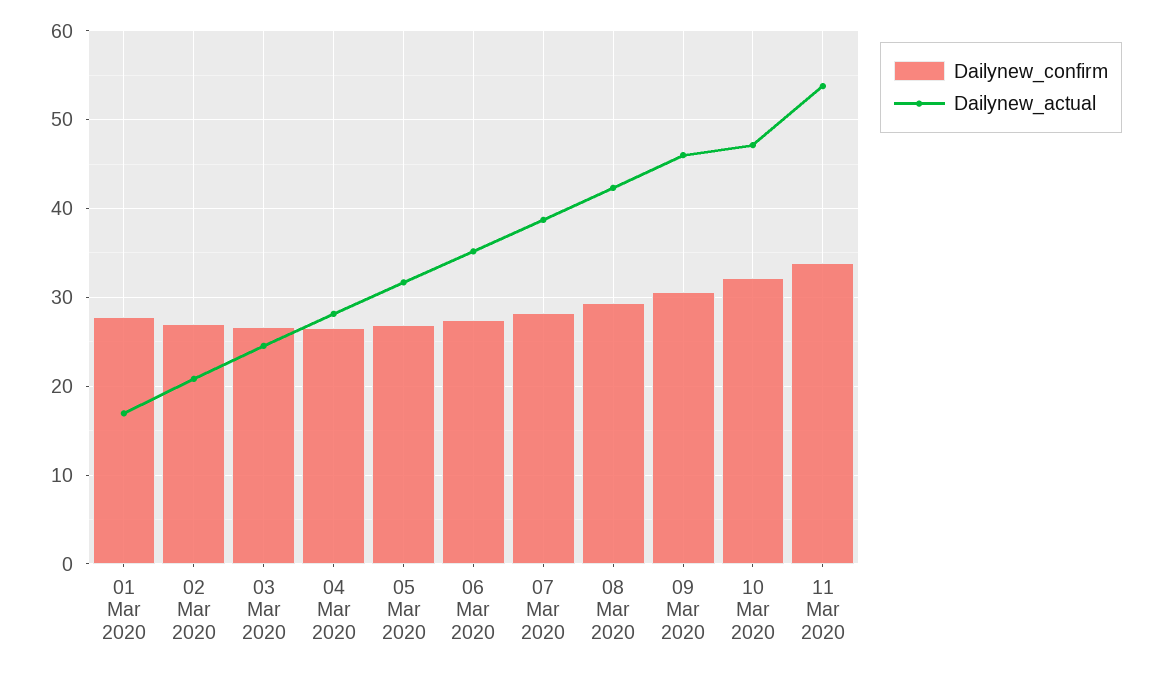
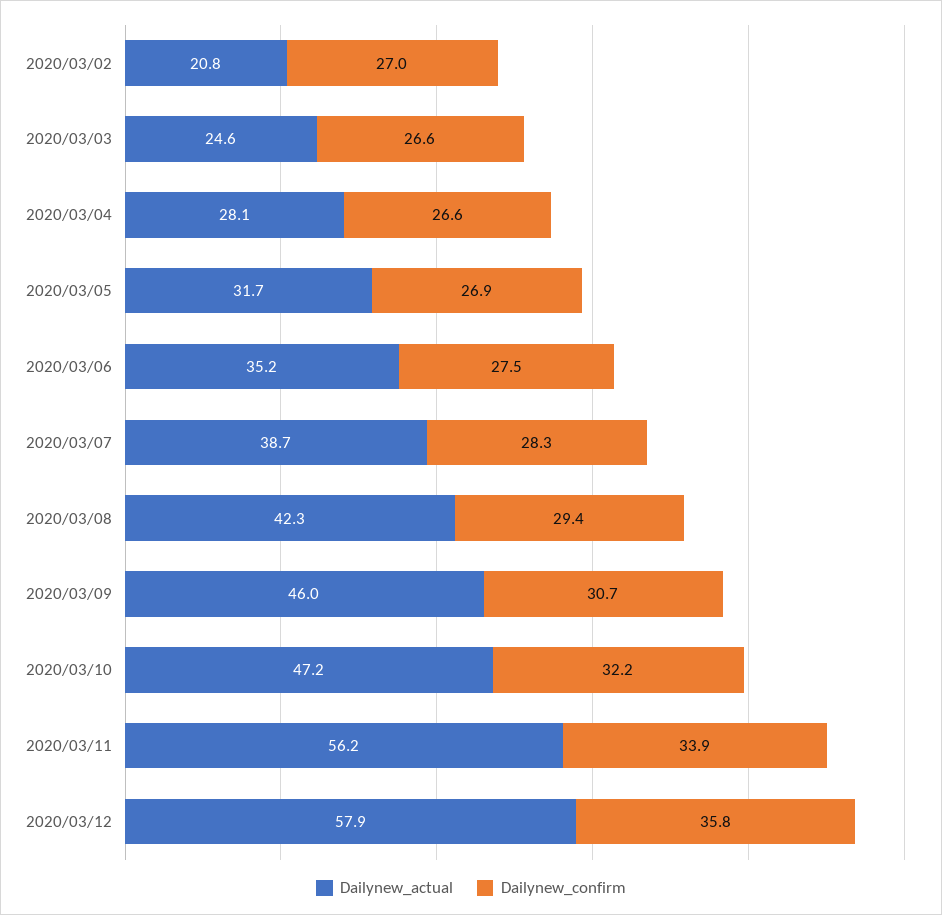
Dailynew_confirm, 01 Mar 2020: 28 -> none
Dailynew_actual, 01 Mar 2020: 17 -> none
Dailynew_actual, 11 Mar 2020: 54 -> 56.2
Dailynew_actual, 2020/03/12: none -> 57.9
Dailynew_confirm, 2020/03/12: none -> 35.8

